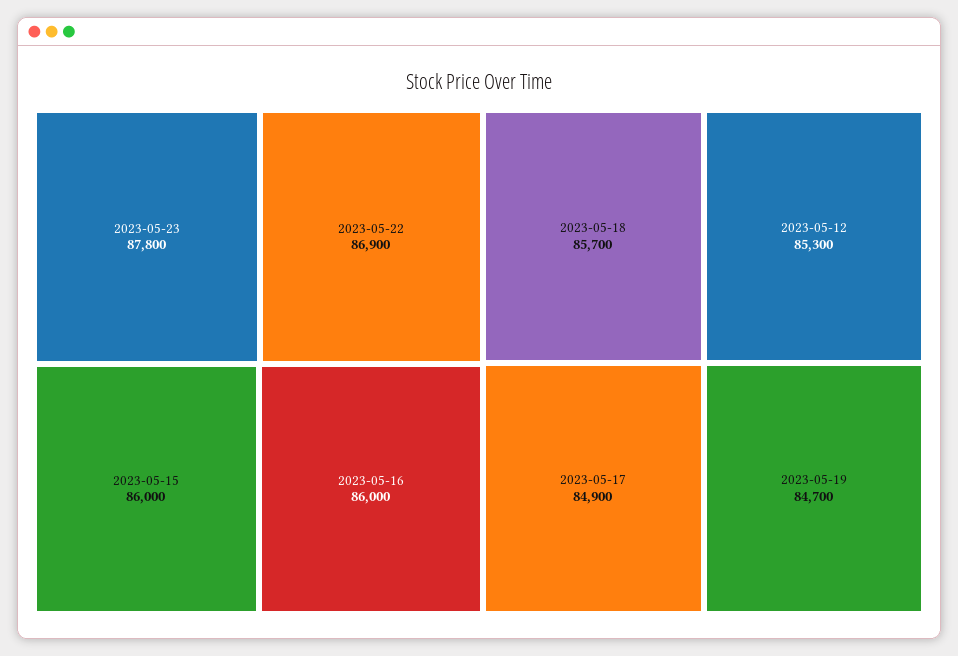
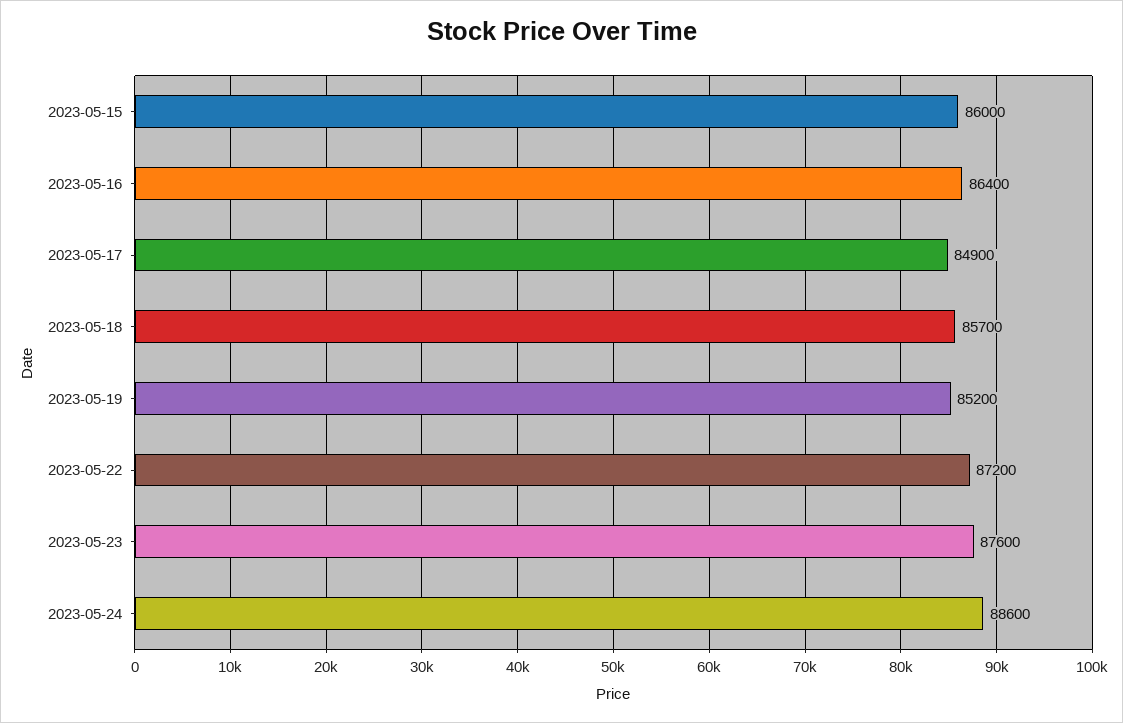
2023-05-23: 87800 -> 87600
2023-05-22: 86900 -> 87200
2023-05-16: 86000 -> 86400
2023-05-12: 85300 -> none
2023-05-19: 84700 -> 85200
2023-05-24: none -> 88600

